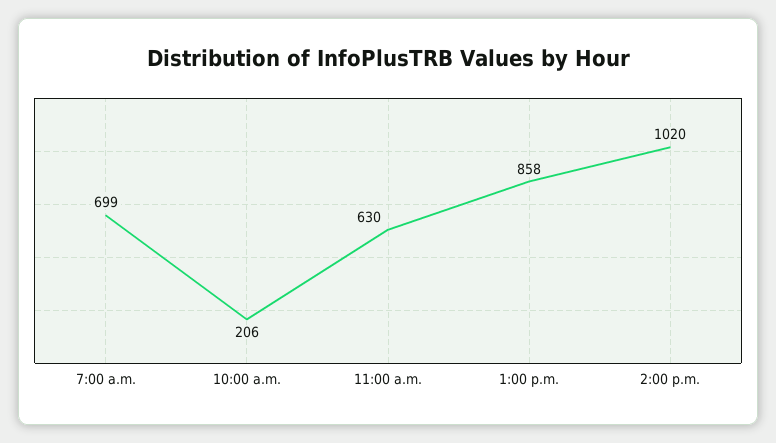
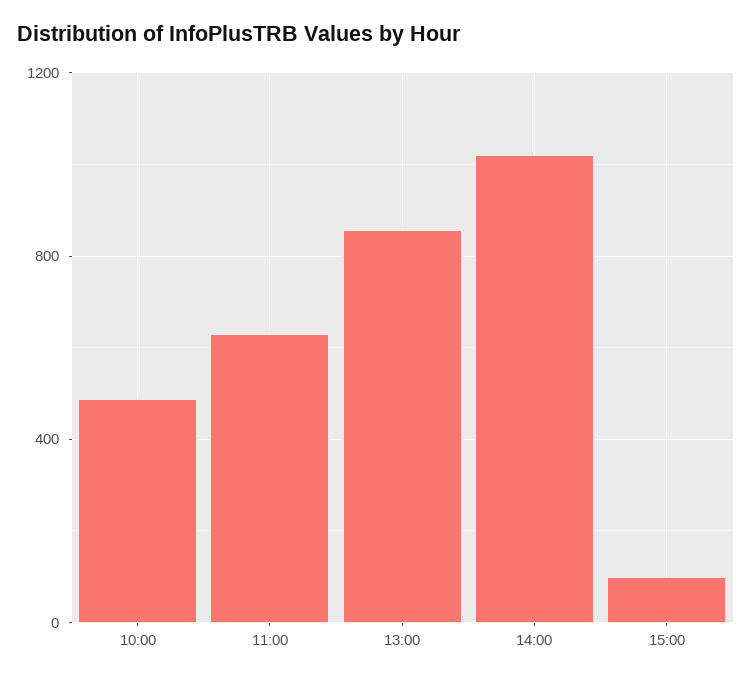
7:00 a.m.: 699 -> none
10:00 a.m.: 206 -> 500
15:00: none -> 100

